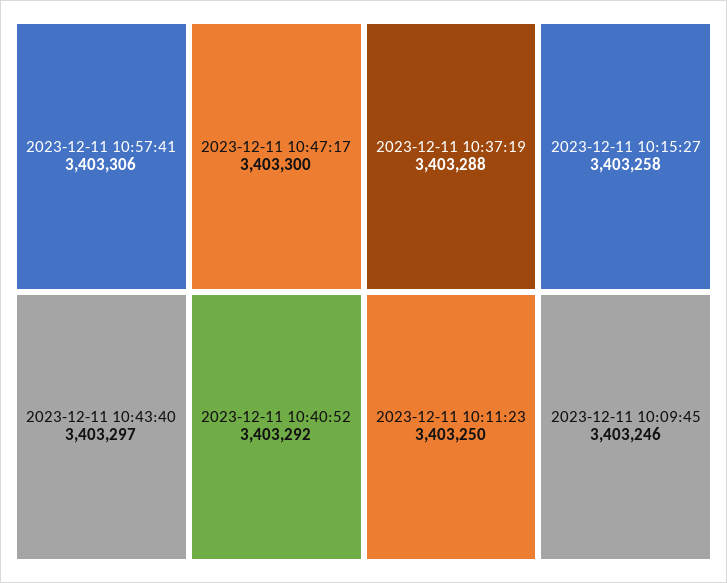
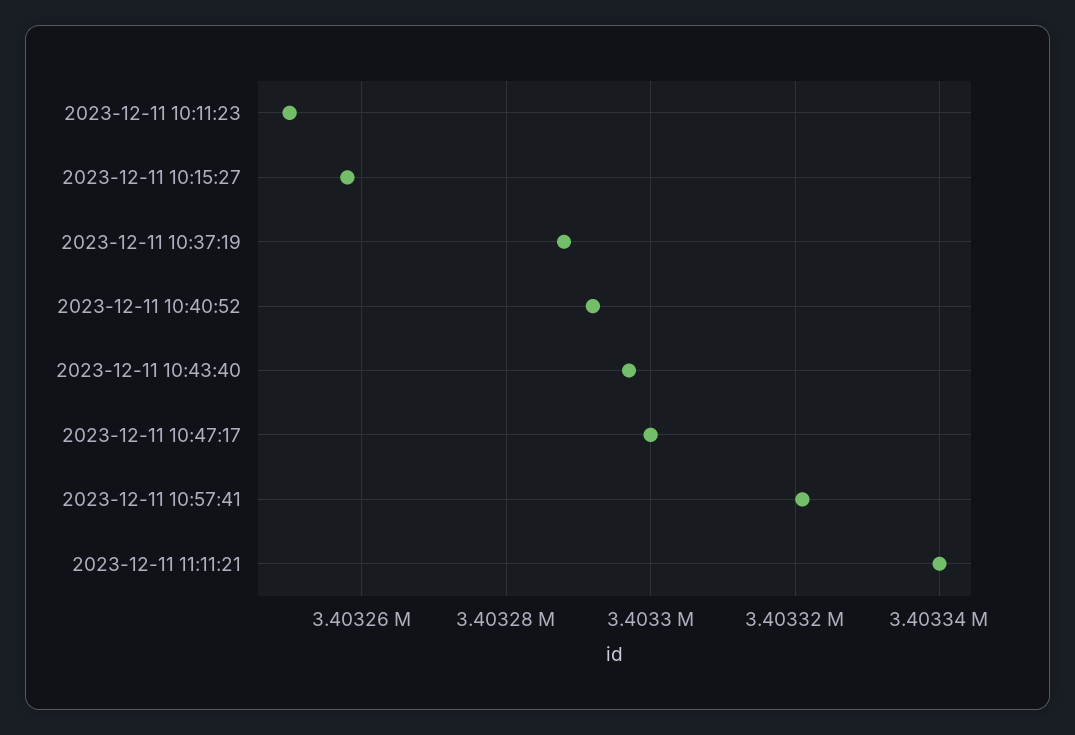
2023-12-11 10:57:41: 3403306 -> 3403320
2023-12-11 10:09:45: 3403246 -> none
2023-12-11 11:11:21: none -> 3403340

